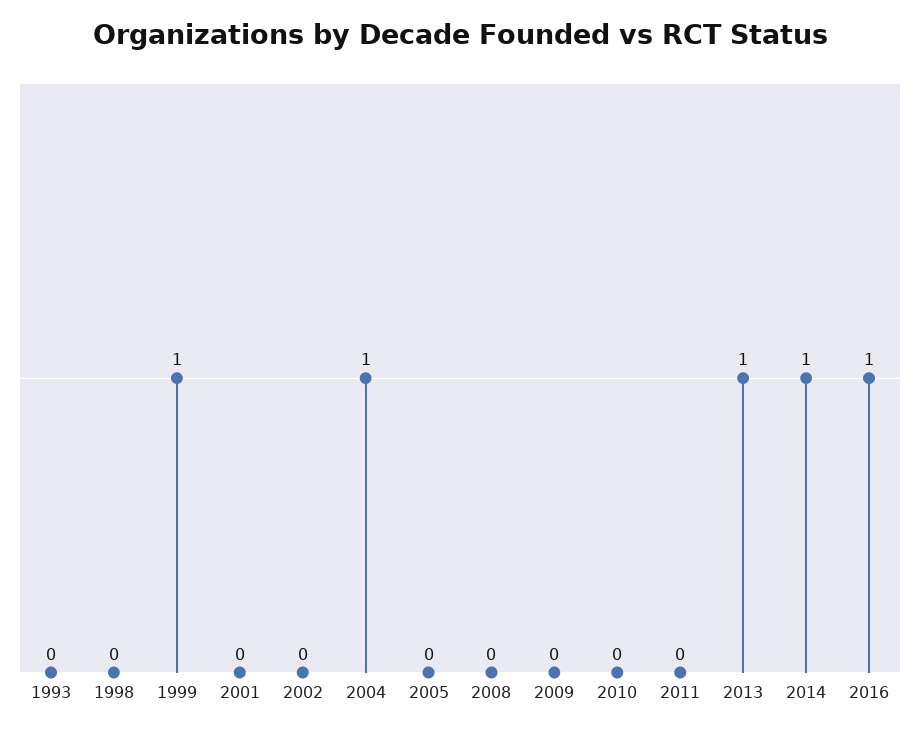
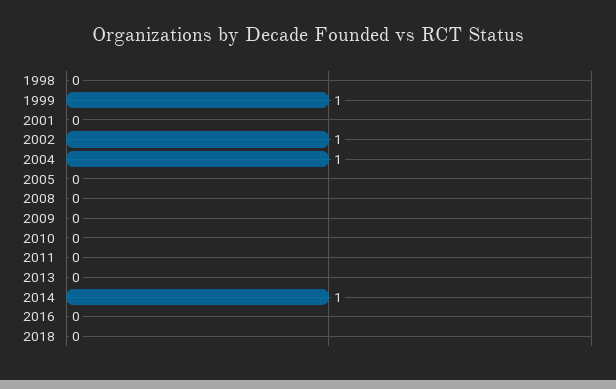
1993: 0 -> none
2002: 0 -> 1
2013: 1 -> 0
2016: 1 -> 0
2018: none -> 0

